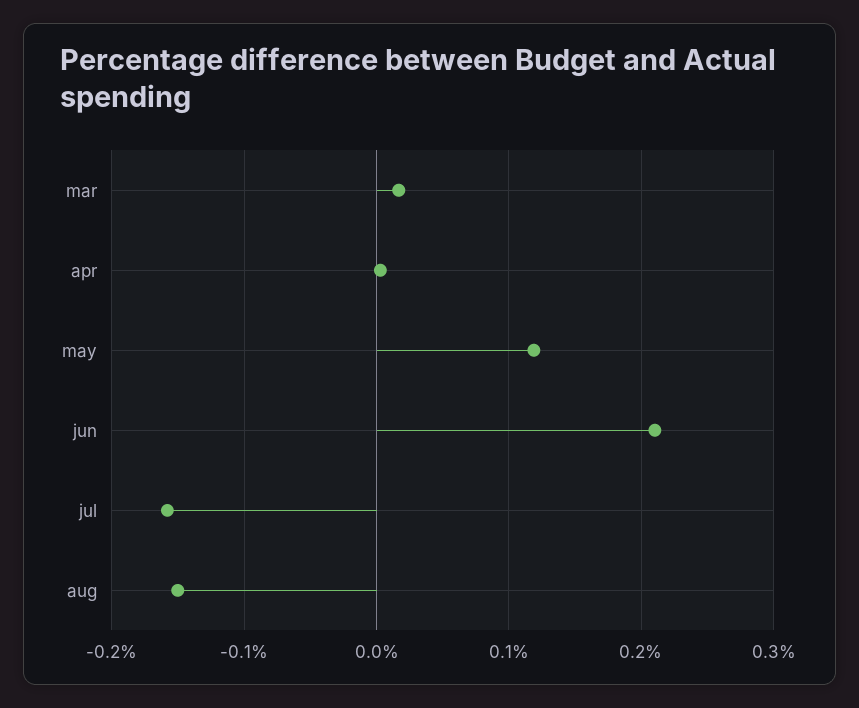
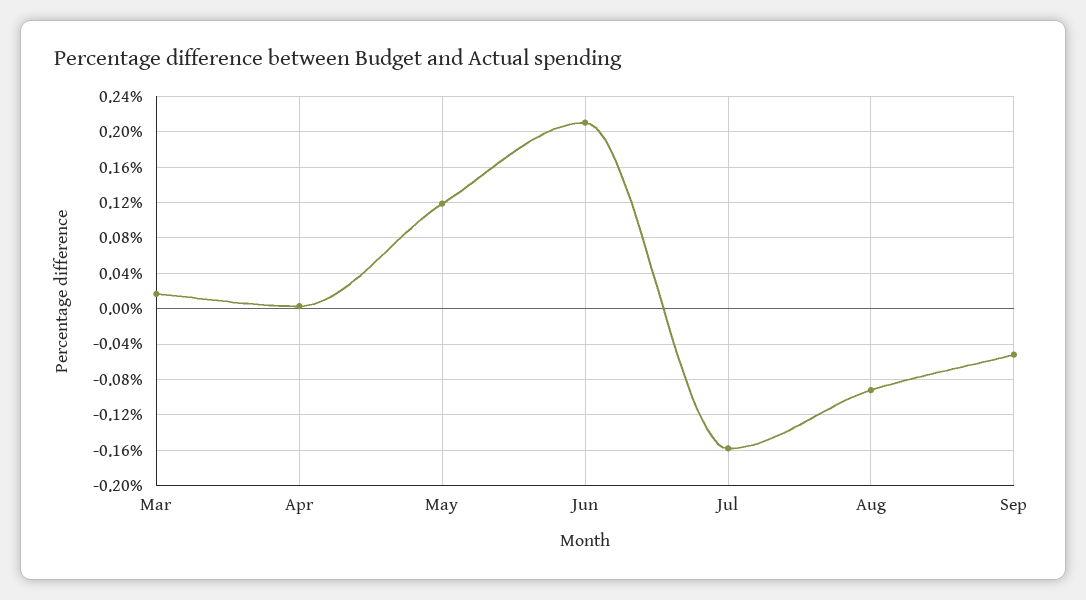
aug: -0.15 -> -0.09
Sep: none -> -0.05

